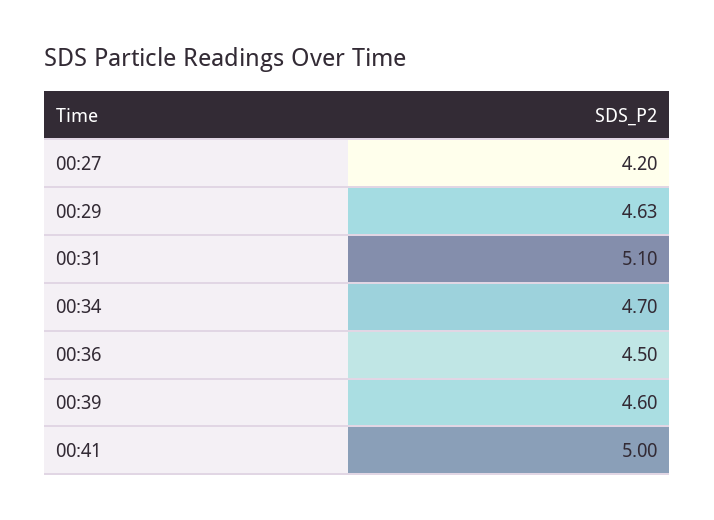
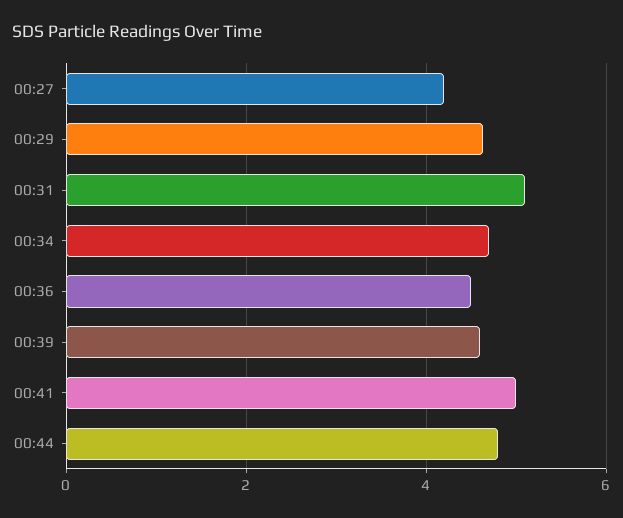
00:44: none -> 4.8

